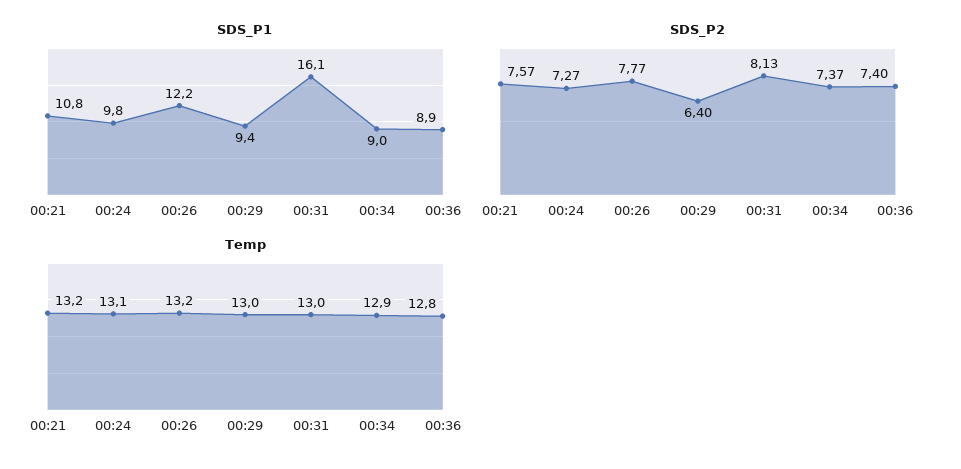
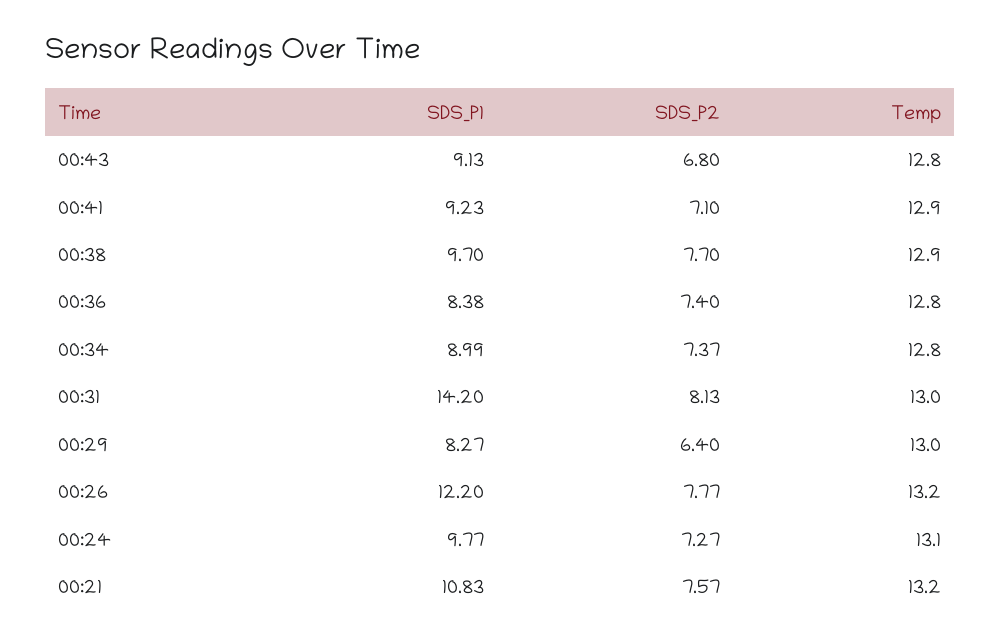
SDS_P1, 00:29: 9.4 -> 8.27
SDS_P1, 00:31: 16.1 -> 14.2
SDS_P1, 00:36: 8.9 -> 8.38
Temp, 00:34: 12.9 -> 12.8
SDS_P1, 00:43: none -> 9.13
SDS_P2, 00:43: none -> 6.8
Temp, 00:43: none -> 12.8
SDS_P1, 00:41: none -> 9.23
SDS_P2, 00:41: none -> 7.1
Temp, 00:41: none -> 12.9
SDS_P1, 00:38: none -> 9.7
SDS_P2, 00:38: none -> 7.7
Temp, 00:38: none -> 12.9

